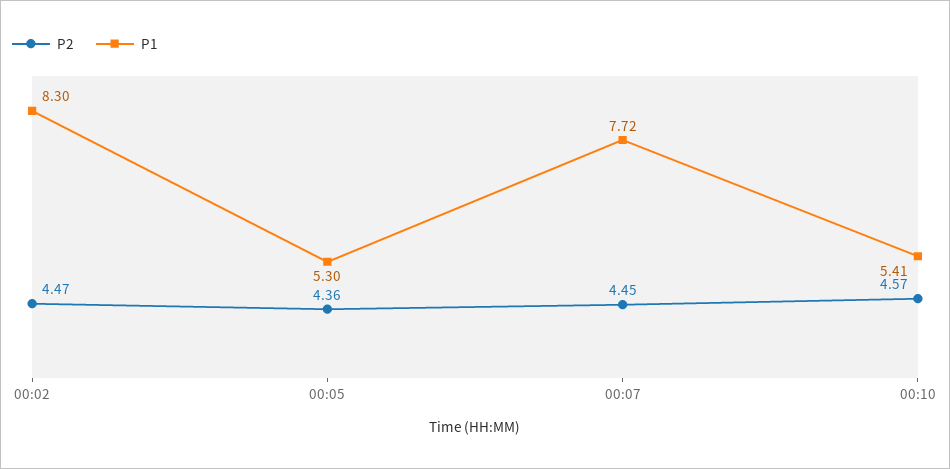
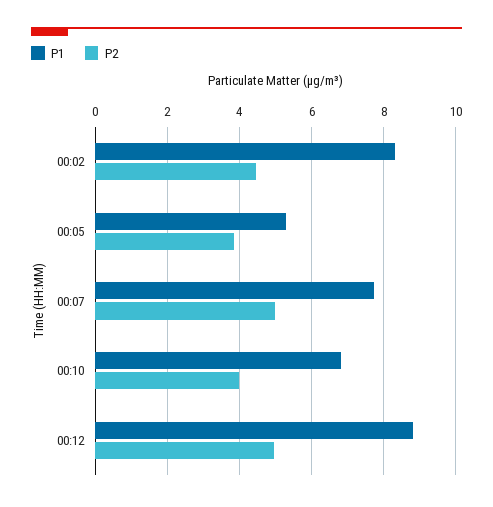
P2, 00:05: 4.36 -> 3.8
P2, 00:07: 4.45 -> 5
P2, 00:10: 4.57 -> 4
P1, 00:10: 5.41 -> 6.8
P1, 00:12: none -> 8.8
P2, 00:12: none -> 5

